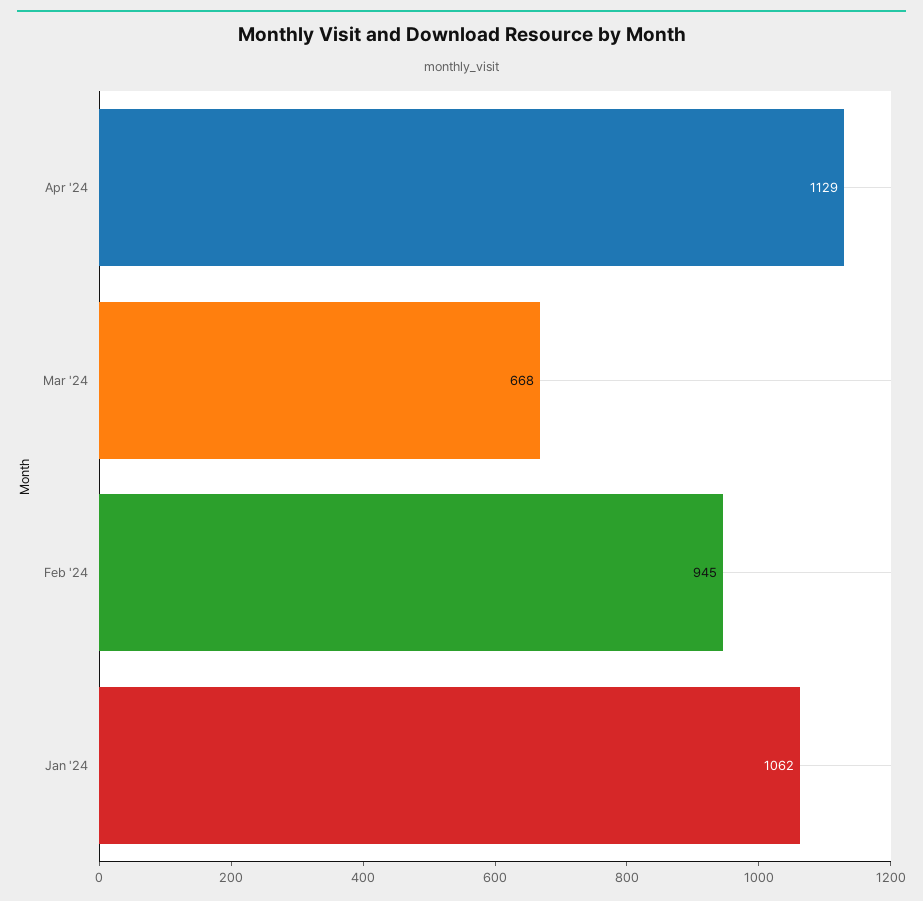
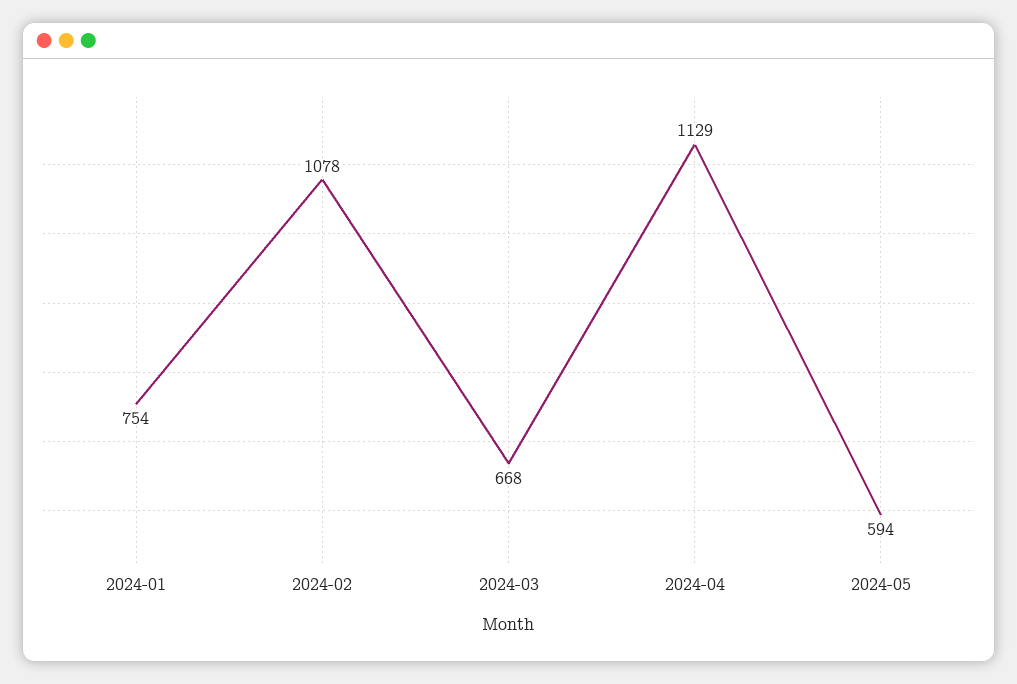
Feb '24: 945 -> 1078
Jan '24: 1062 -> 754
2024-05: none -> 594

